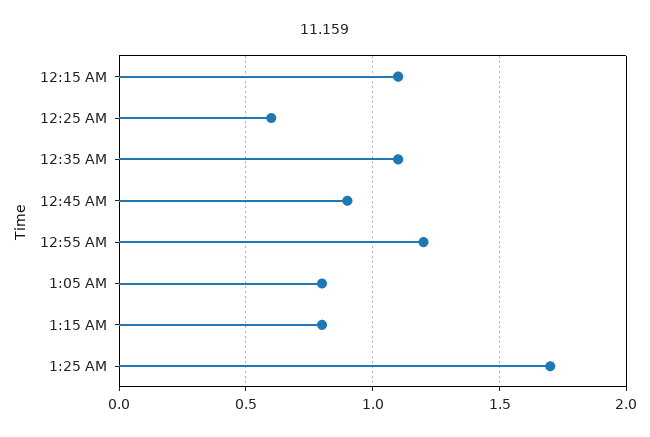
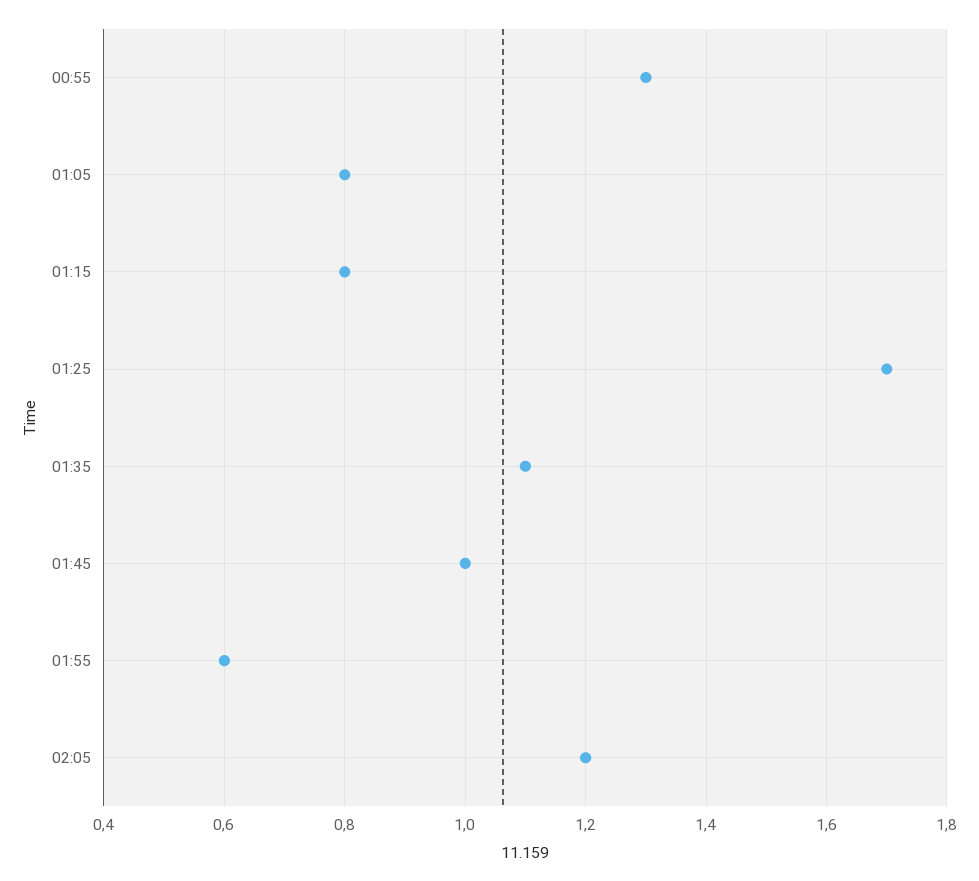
12:15 AM: 1.1 -> none
12:25 AM: 0.6 -> none
12:35 AM: 1.1 -> none
12:45 AM: 0.9 -> none
12:55 AM: 1.2 -> 1.3
01:35: none -> 1.1
01:45: none -> 1
01:55: none -> 0.6
02:05: none -> 1.2

